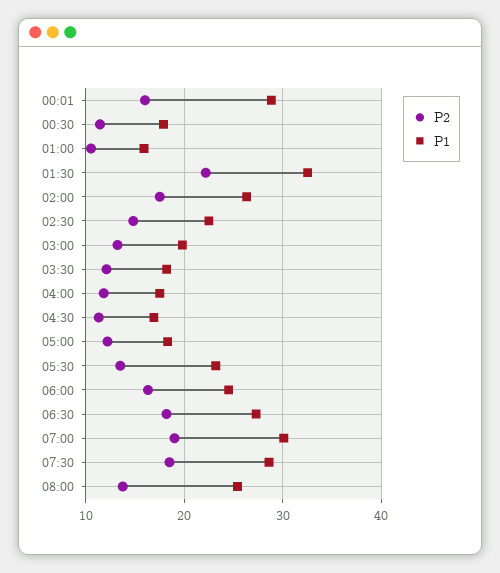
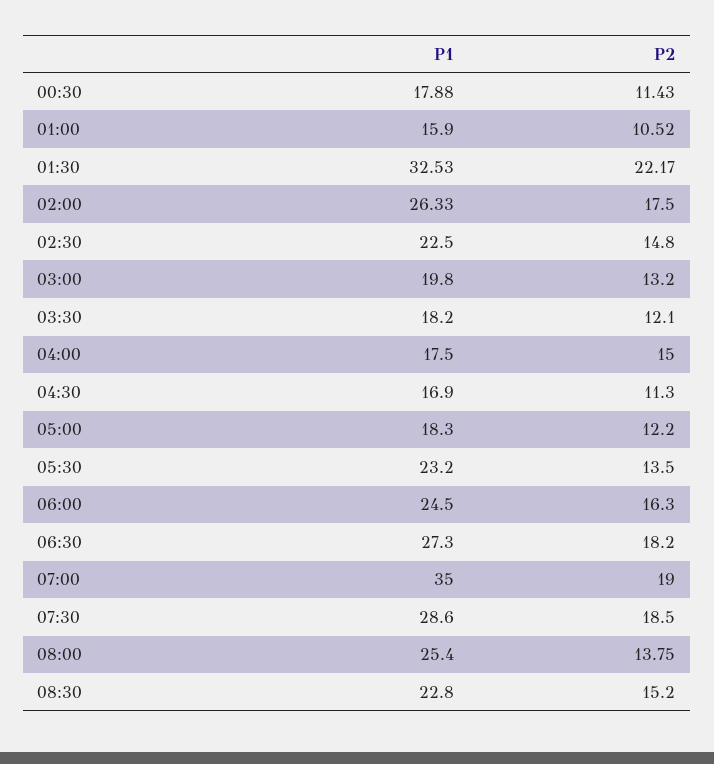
P2, 00:01: 16 -> none
P1, 00:01: 29 -> none
P2, 04:00: 12 -> 15
P1, 07:00: 30 -> 35
P1, 08:30: none -> 22.8
P2, 08:30: none -> 15.2

